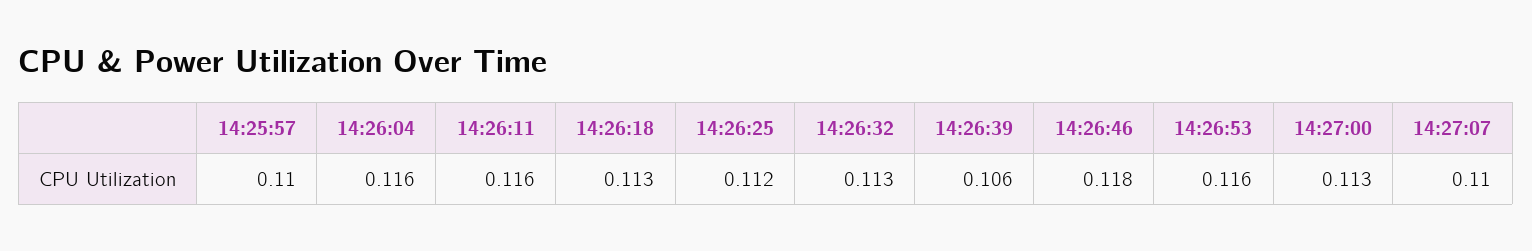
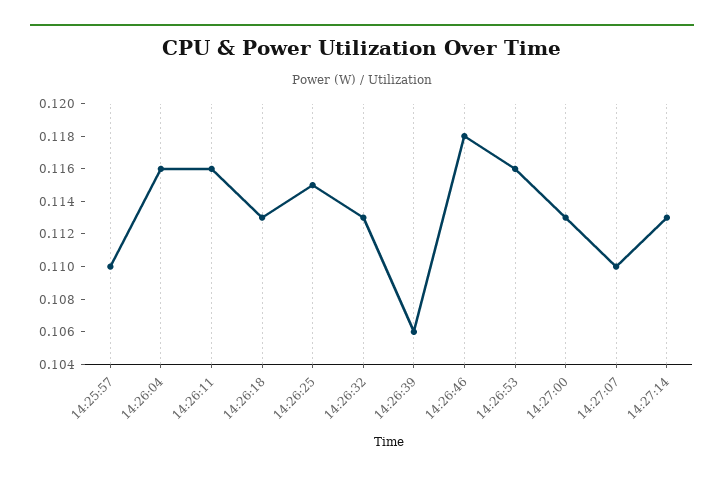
14:26:25: 0.112 -> 0.115
14:27:14: none -> 0.113

